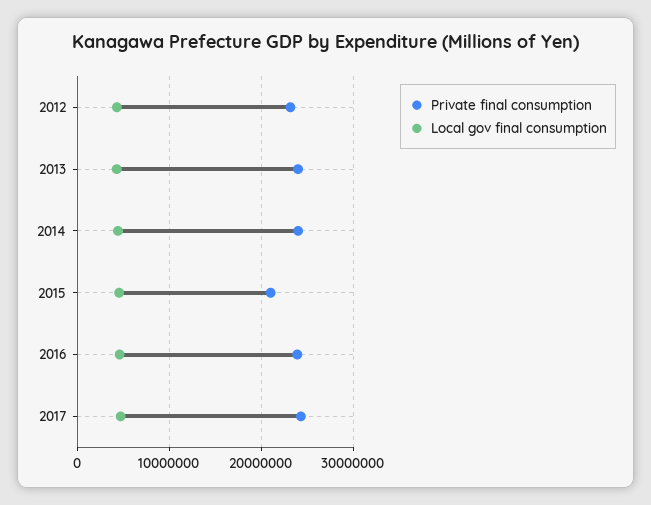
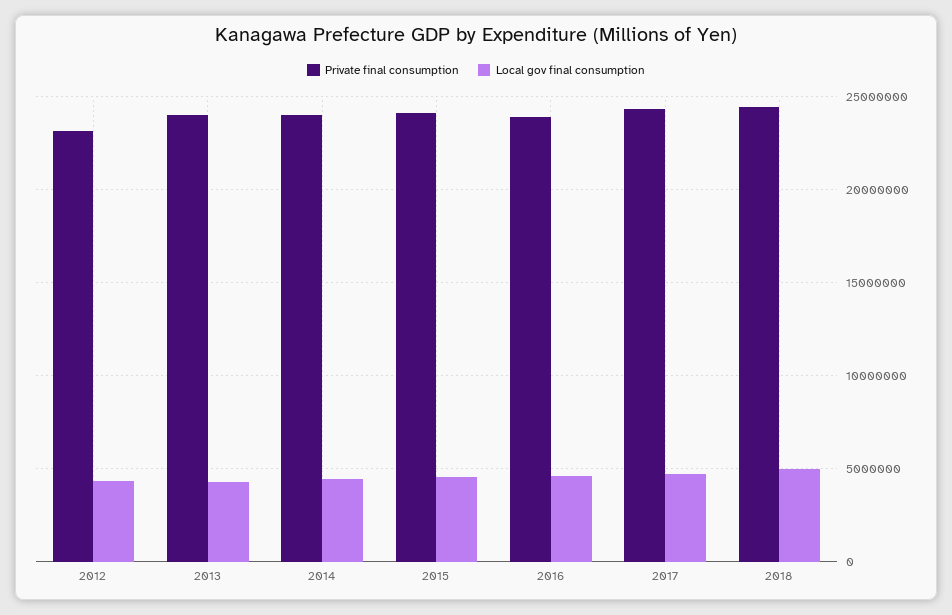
Private final consumption, 2015: 21000000 -> 24000000
Private final consumption, 2018: none -> 24500000
Local gov final consumption, 2018: none -> 5000000

